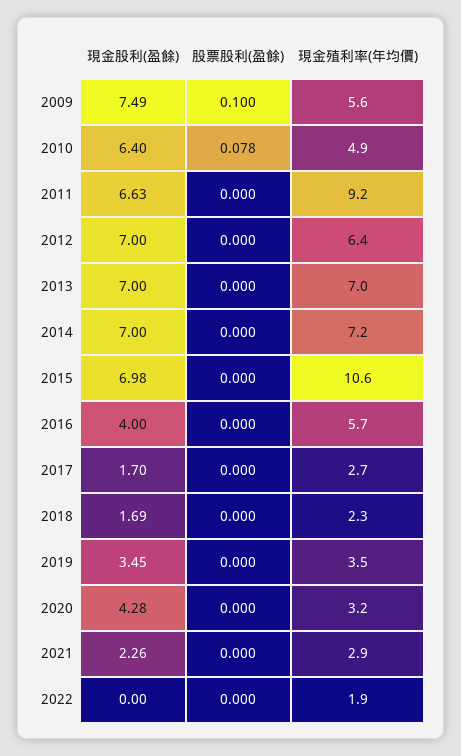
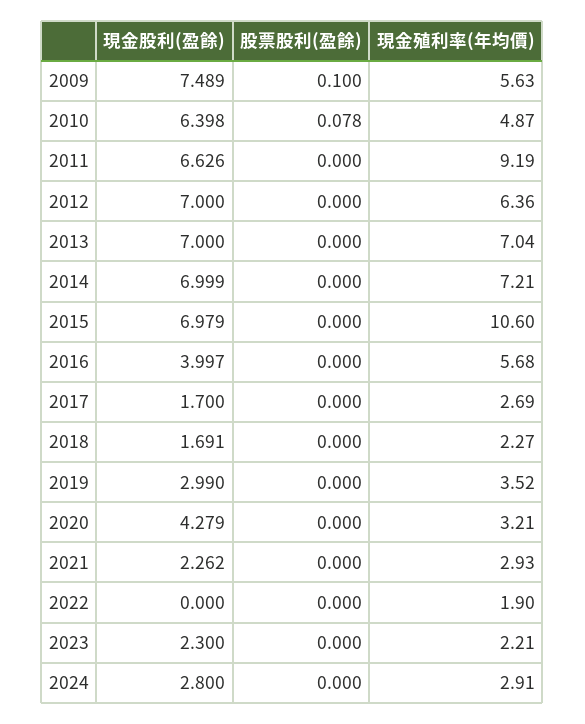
現金股利(盈餘), 2019: 3.45 -> 2.99
現金股利(盈餘), 2023: none -> 2.3
股票股利(盈餘), 2023: none -> 0
現金殖利率(年均價), 2023: none -> 2.21
現金股利(盈餘), 2024: none -> 2.8
股票股利(盈餘), 2024: none -> 0
現金殖利率(年均價), 2024: none -> 2.91

